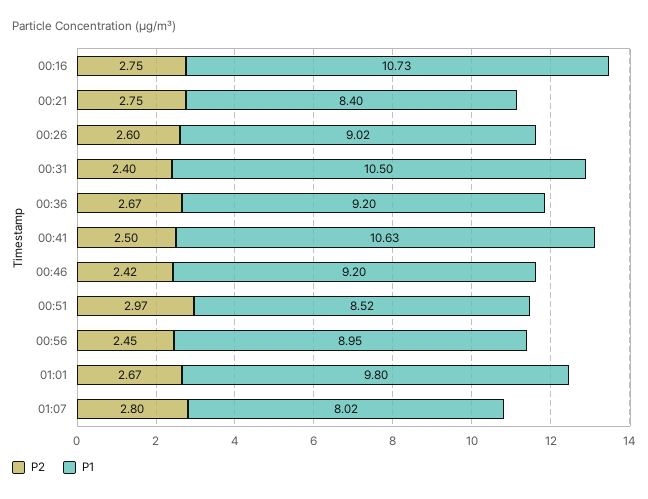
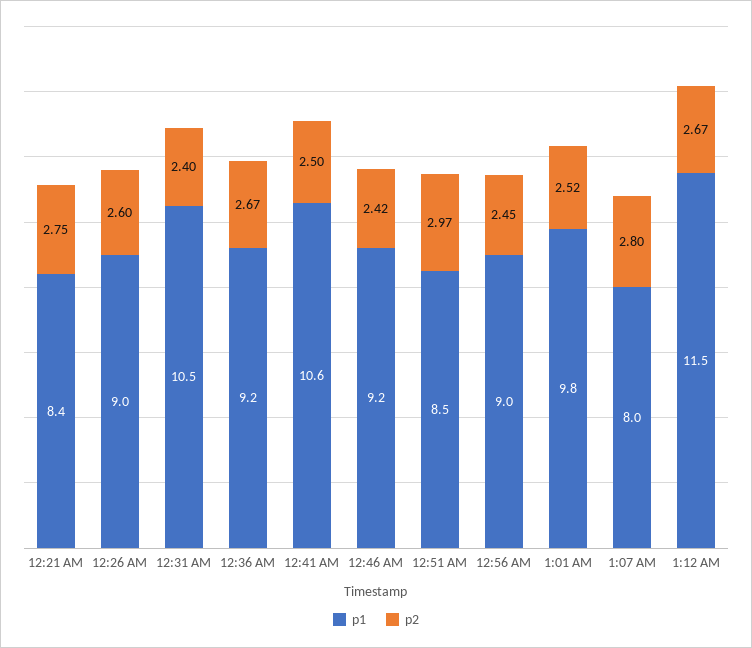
P2, 00:16: 2.75 -> none
P1, 00:16: 10.73 -> none
P2, 01:01: 2.67 -> 2.52
P1, 1:12 AM: none -> 11.5
P2, 1:12 AM: none -> 2.67

